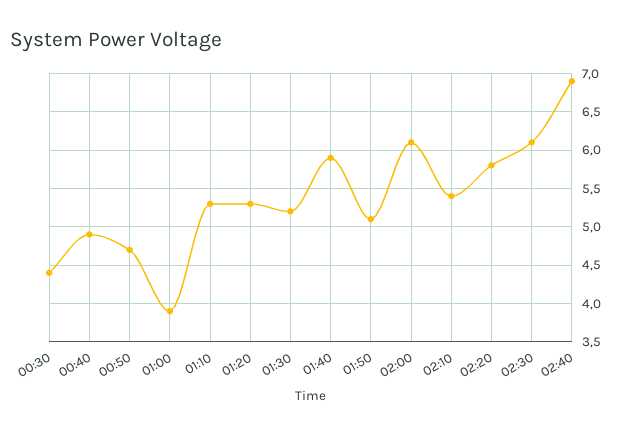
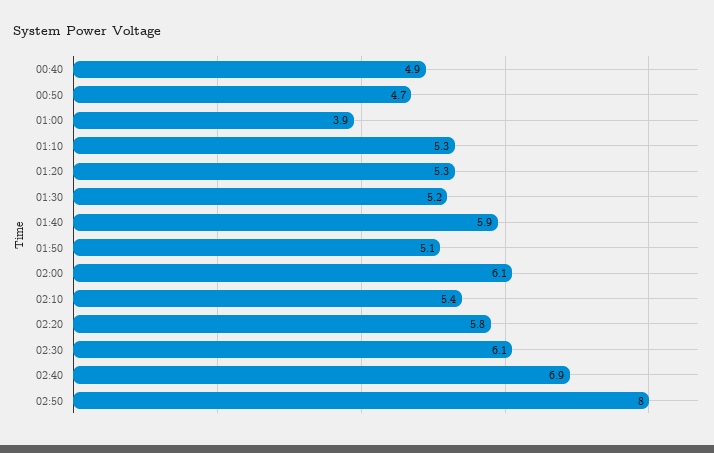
00:30: 4.4 -> none
02:50: none -> 8

